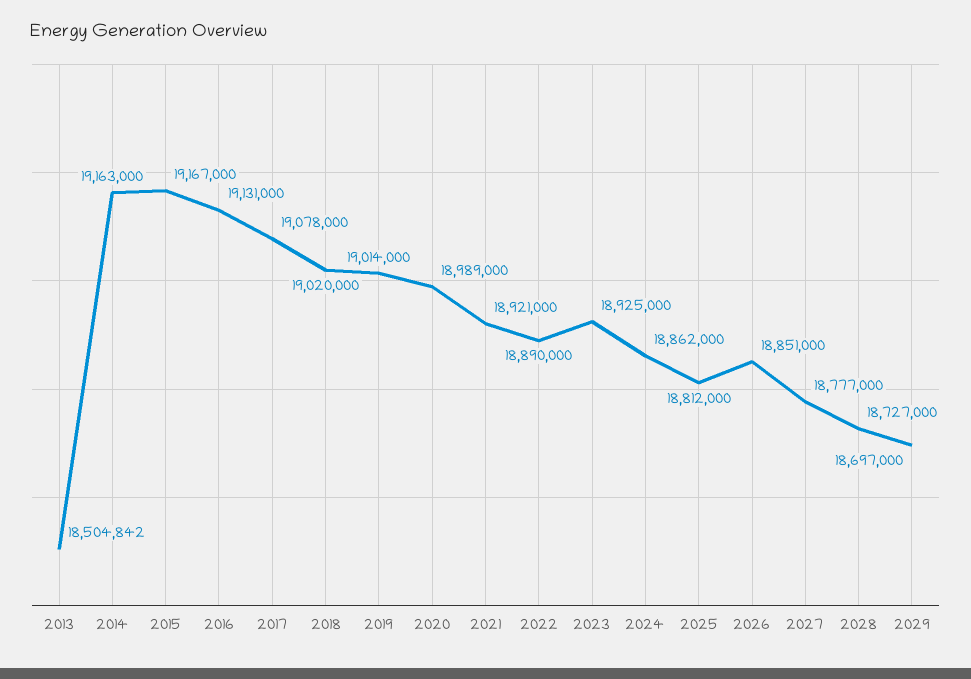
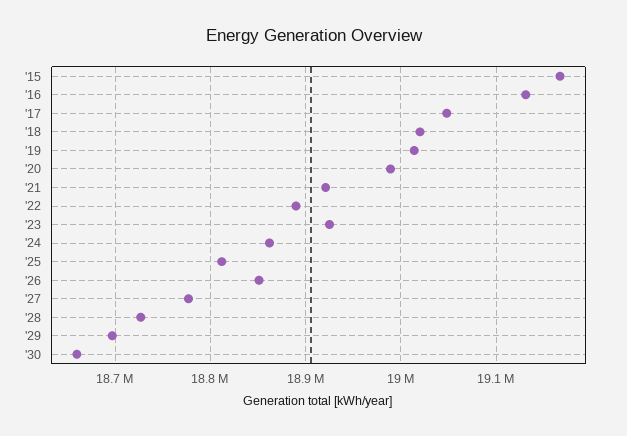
2013: 18504842 -> none
2014: 19163000 -> none
2017: 19078000 -> 19050000
'30: none -> 18660000

